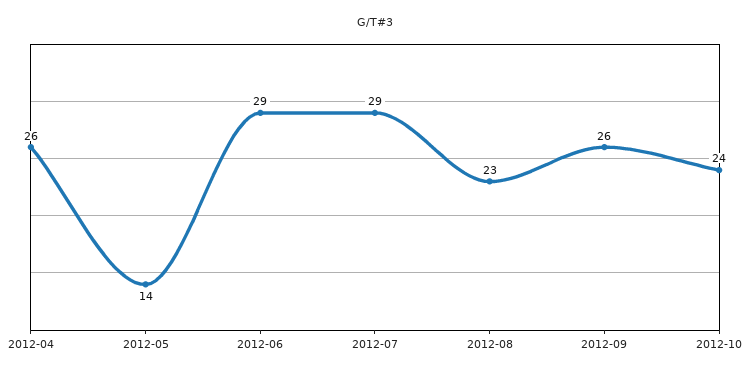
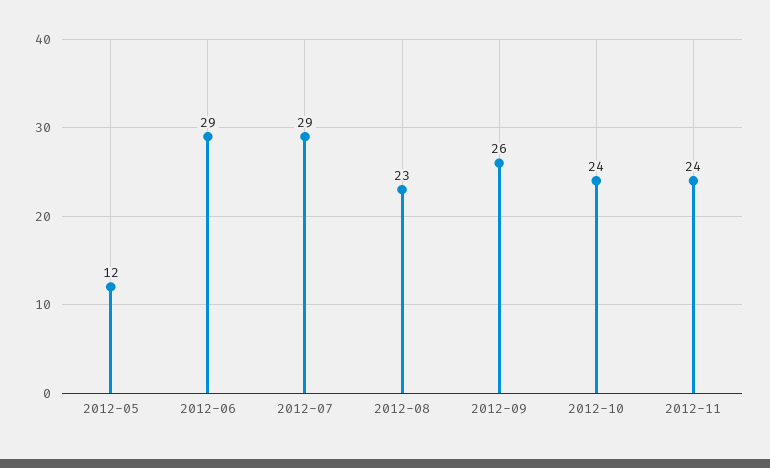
2012-04: 26 -> none
2012-05: 14 -> 12
2012-11: none -> 24

